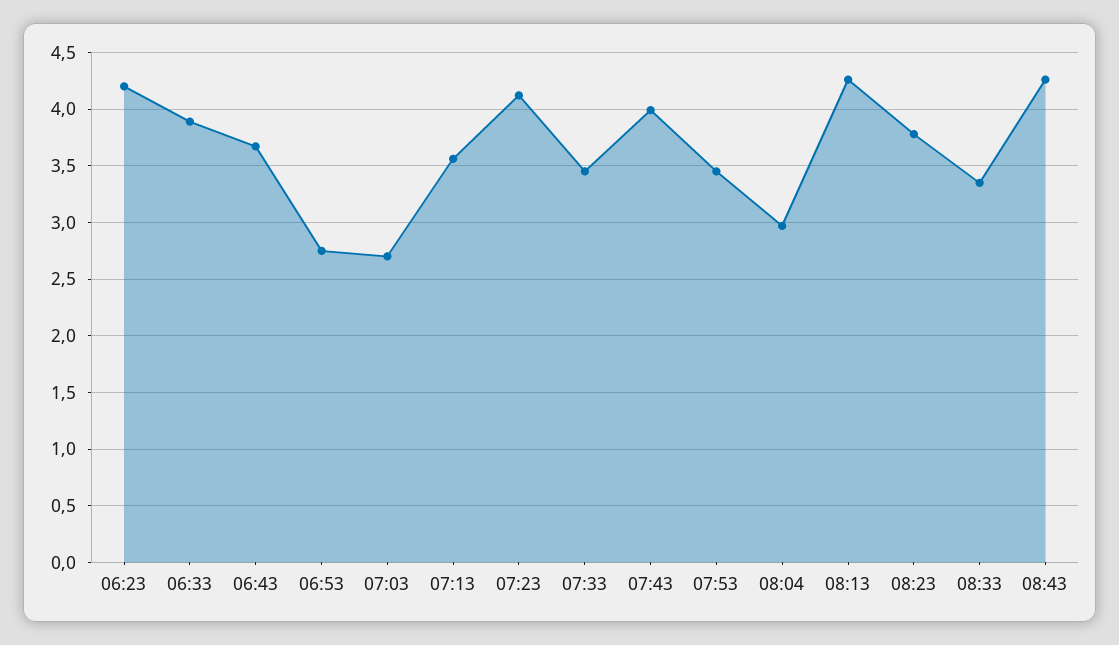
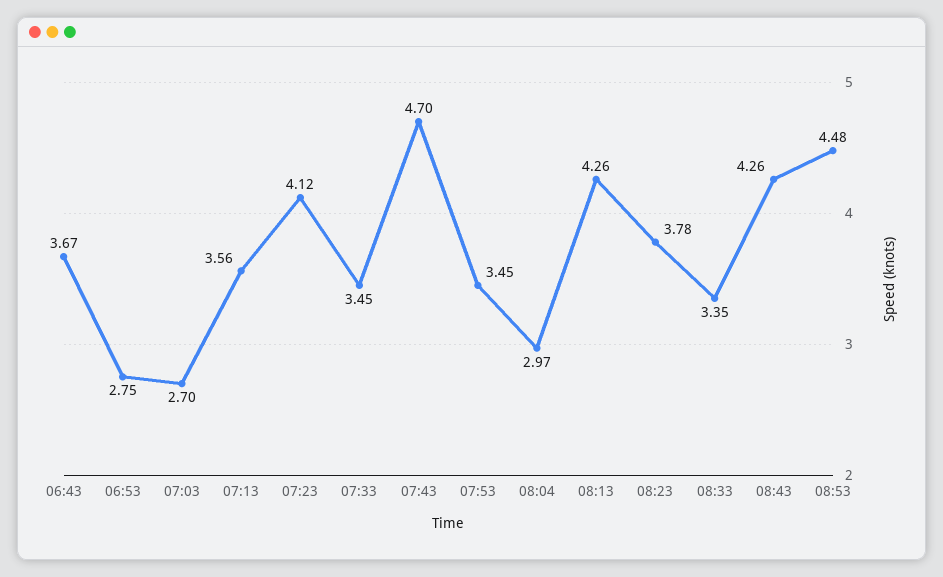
06:23: 4.2 -> none
06:33: 3.9 -> none
07:43: 4 -> 4.7
08:53: none -> 4.48

